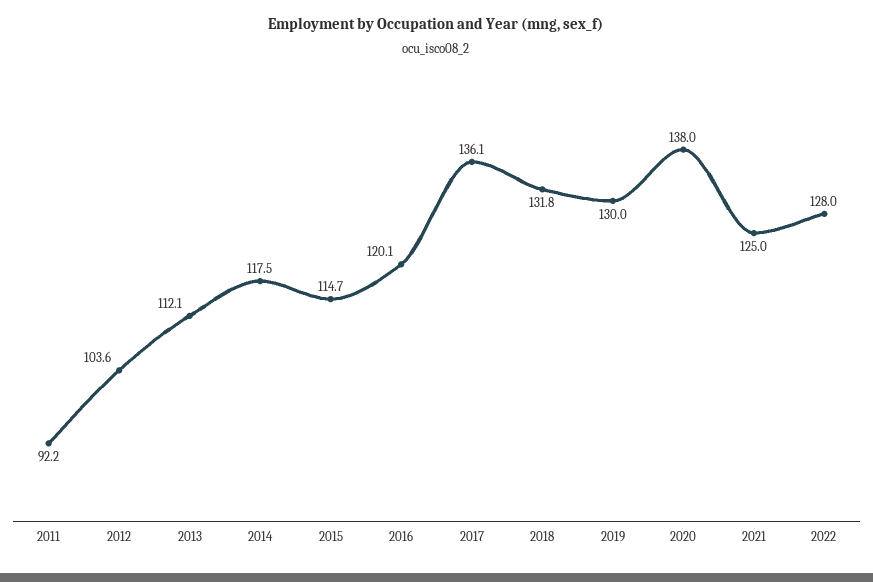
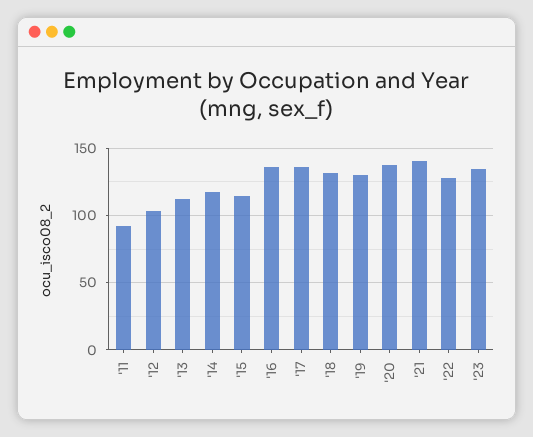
2016: 120.1 -> 135
2021: 125 -> 140
'23: none -> 135

